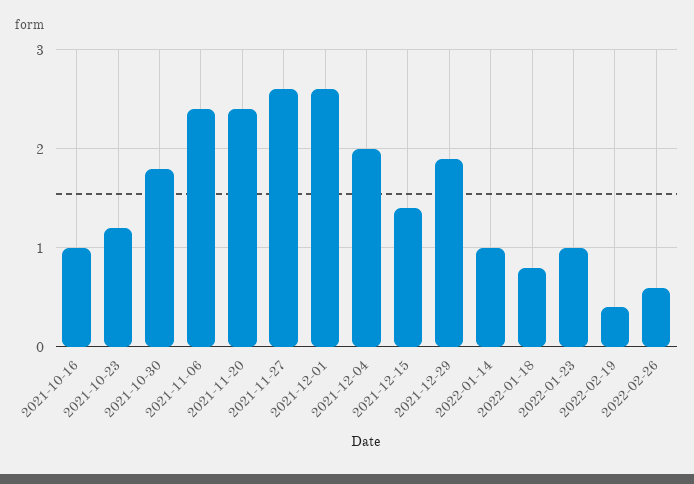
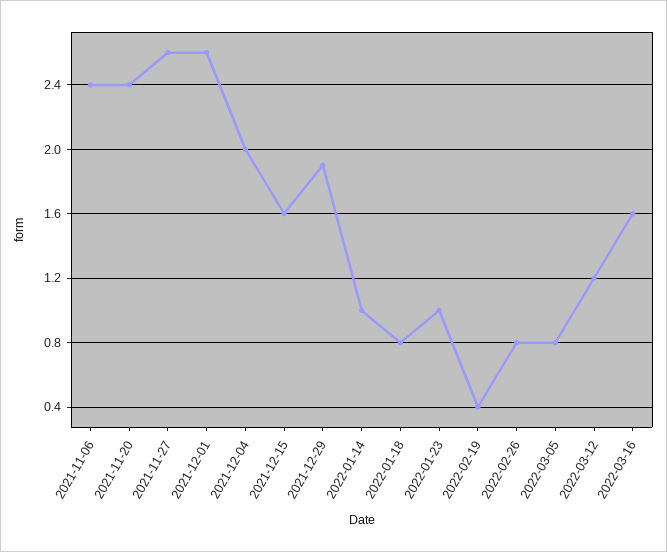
2021-10-16: 1 -> none
2021-10-23: 1.2 -> none
2021-10-30: 1.8 -> none
2021-12-15: 1.4 -> 1.6
2022-02-26: 0.6 -> 0.8
2022-03-05: none -> 0.8
2022-03-12: none -> 1.2
2022-03-16: none -> 1.6

